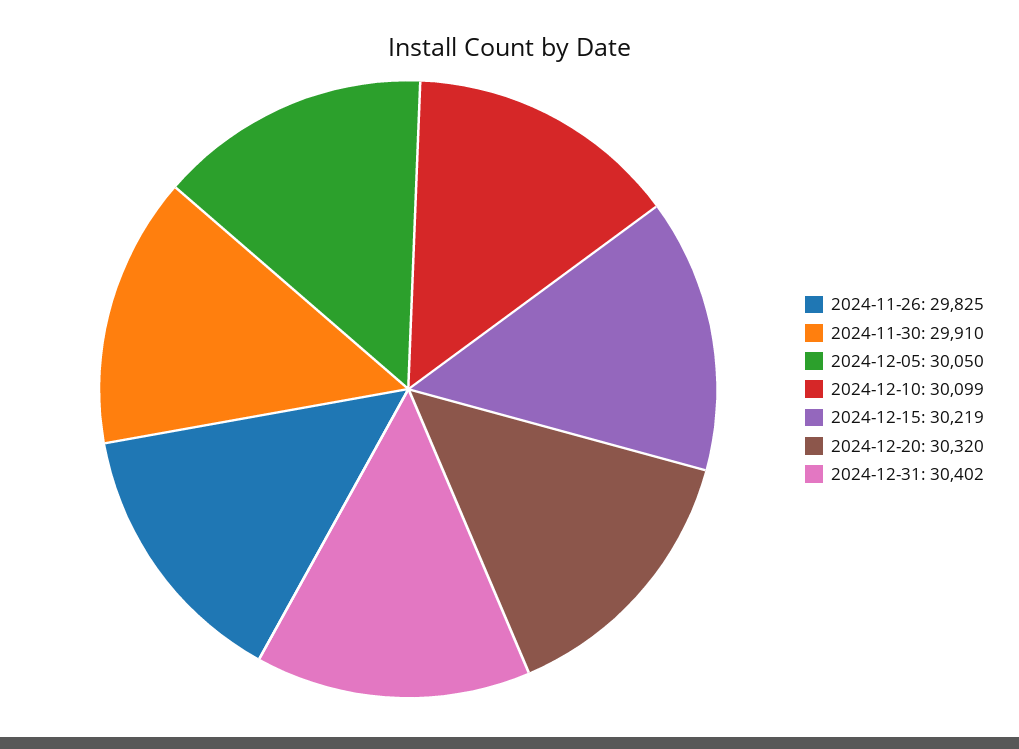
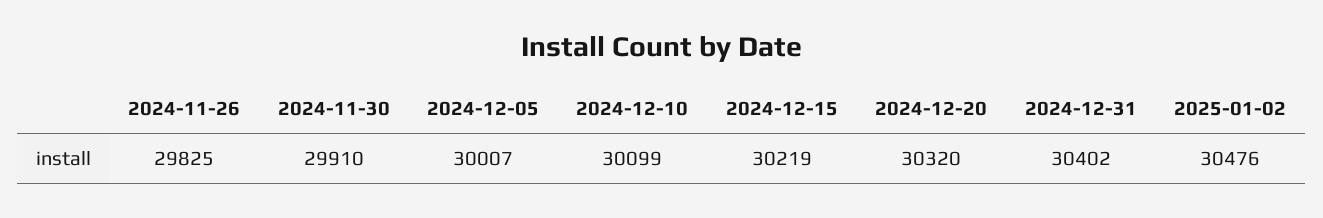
2024-12-05: 30050 -> 30007
2025-01-02: none -> 30476

